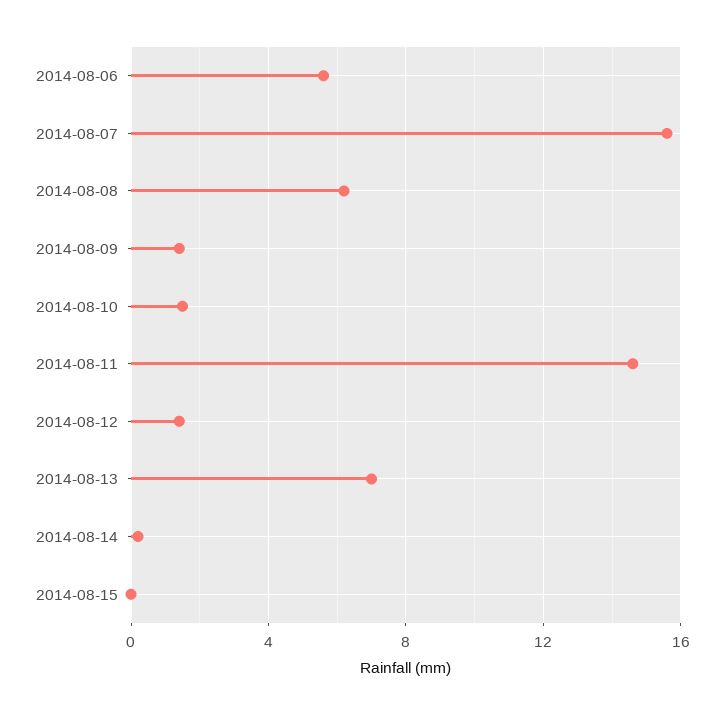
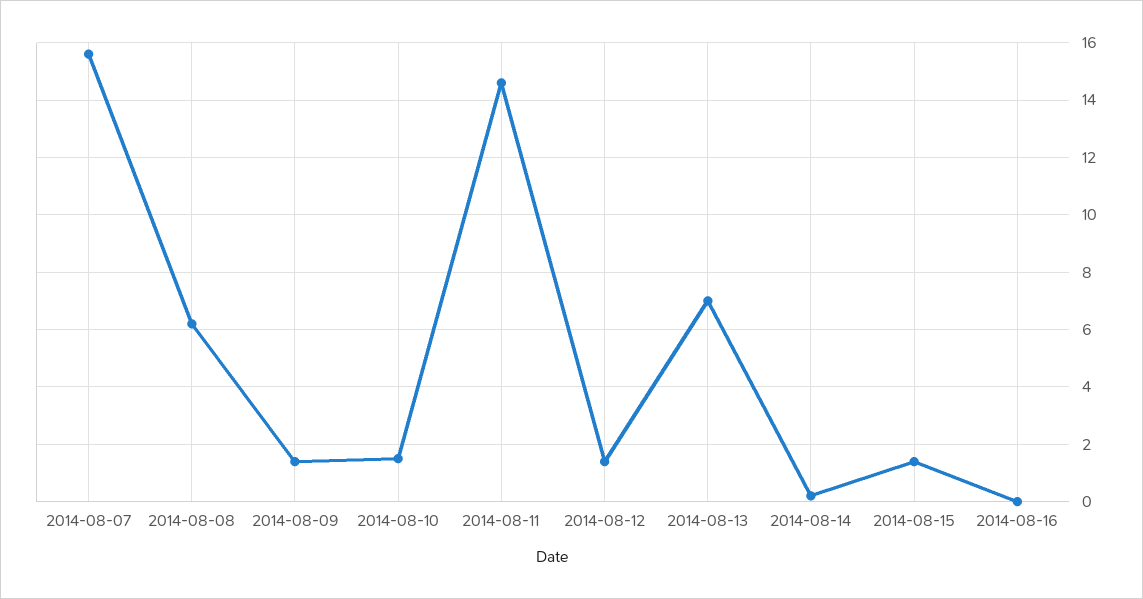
2014-08-06: 5.5 -> none
2014-08-15: 0 -> 1.5
2014-08-16: none -> 0

